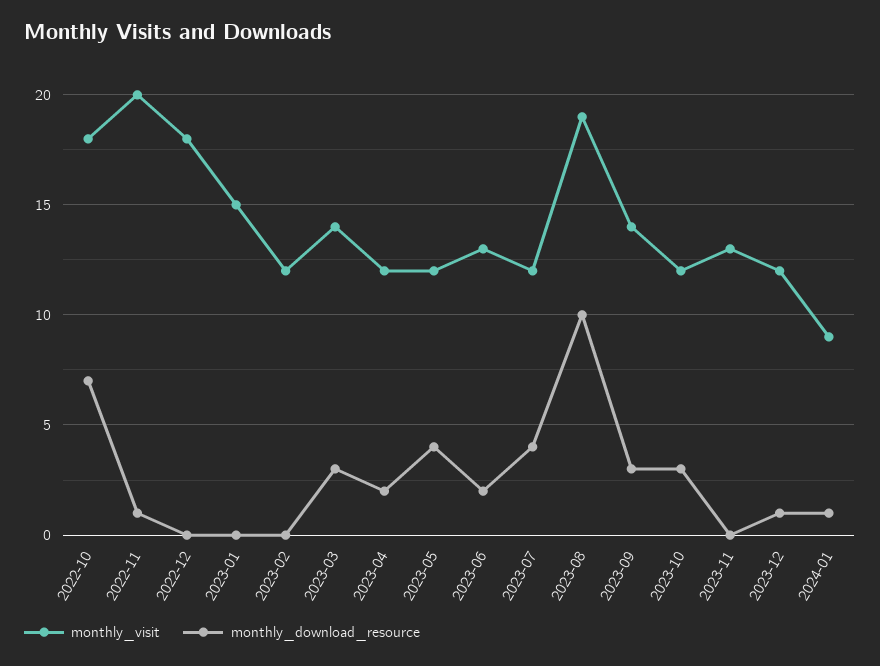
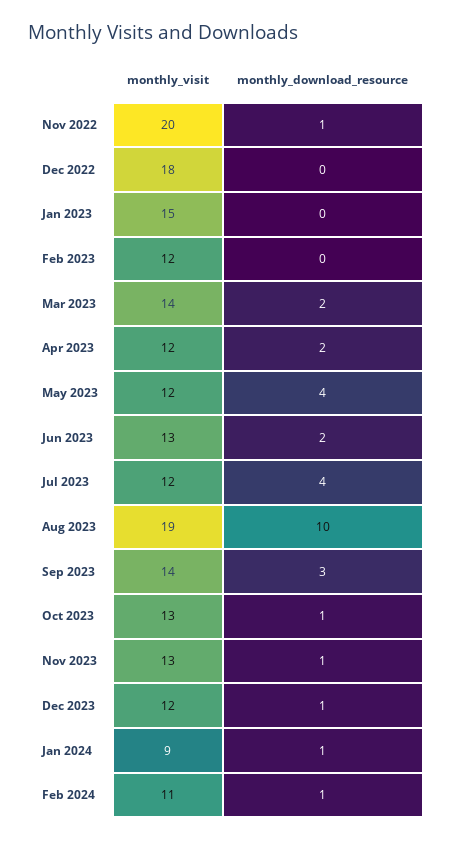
monthly_visit, 2022-10: 18 -> none
monthly_download_resource, 2022-10: 7 -> none
monthly_download_resource, 2023-03: 3 -> 2
monthly_visit, 2023-10: 12 -> 13
monthly_download_resource, 2023-10: 3 -> 1
monthly_download_resource, 2023-11: 0 -> 1
monthly_visit, Feb 2024: none -> 11
monthly_download_resource, Feb 2024: none -> 1

